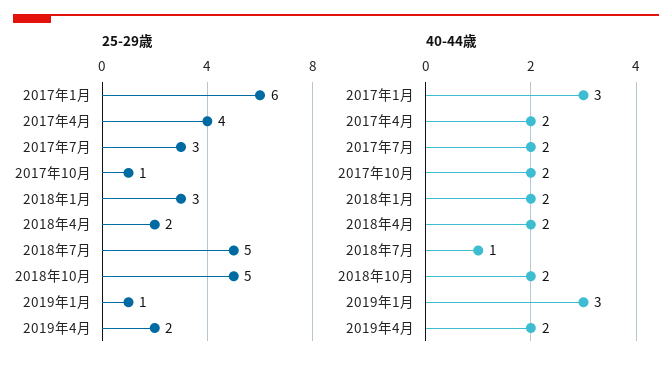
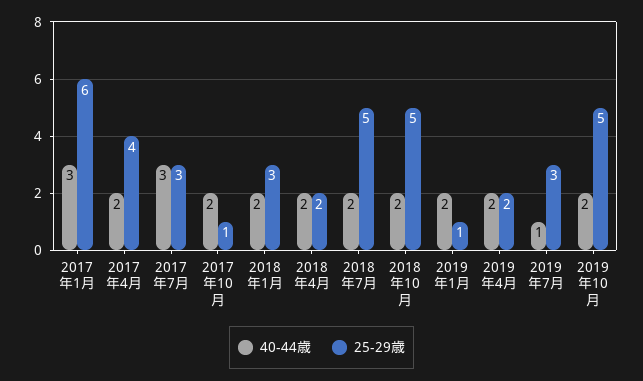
40-44歳, 2017年7月: 2 -> 3
40-44歳, 2018年7月: 1 -> 2
40-44歳, 2019年1月: 3 -> 2
40-44歳, 2019年7月: none -> 1
25-29歳, 2019年7月: none -> 3
40-44歳, 2019年10月: none -> 2
25-29歳, 2019年10月: none -> 5

